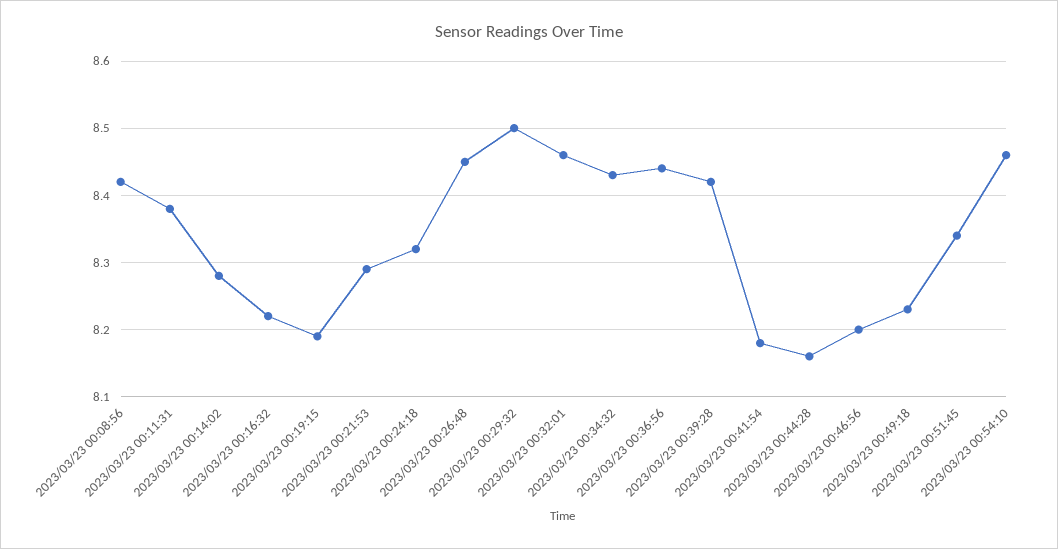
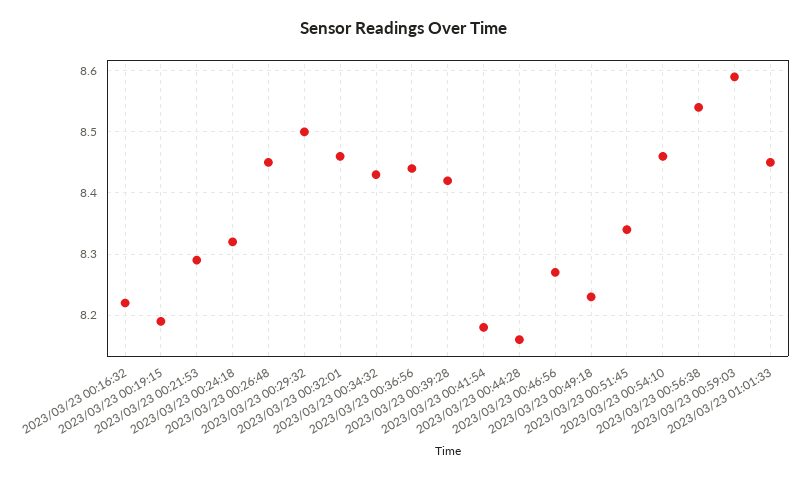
2023/03/23 00:08:56: 8.42 -> none
2023/03/23 00:11:31: 8.38 -> none
2023/03/23 00:14:02: 8.28 -> none
2023/03/23 00:46:56: 8.2 -> 8.27
2023/03/23 00:56:38: none -> 8.54
2023/03/23 00:59:03: none -> 8.59
2023/03/23 01:01:33: none -> 8.45

